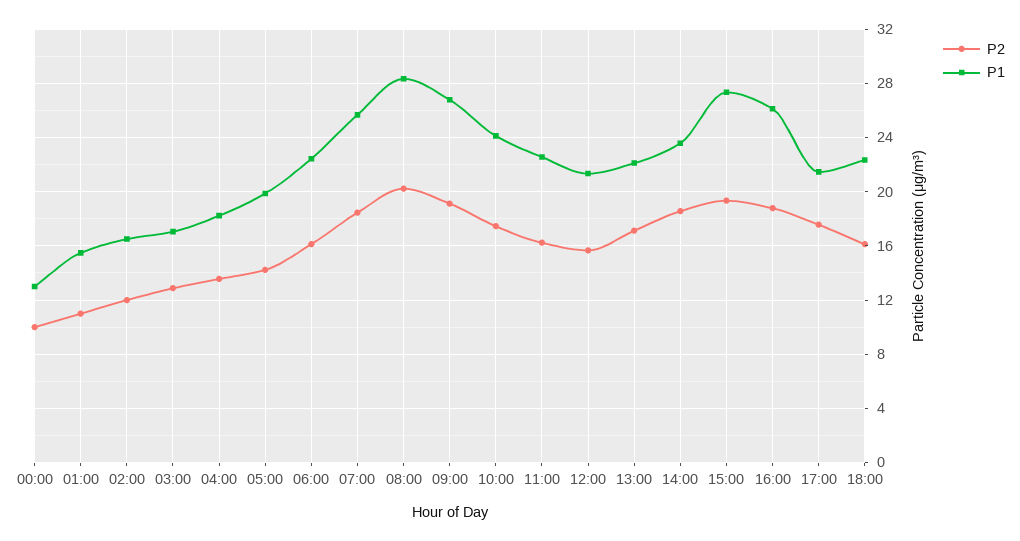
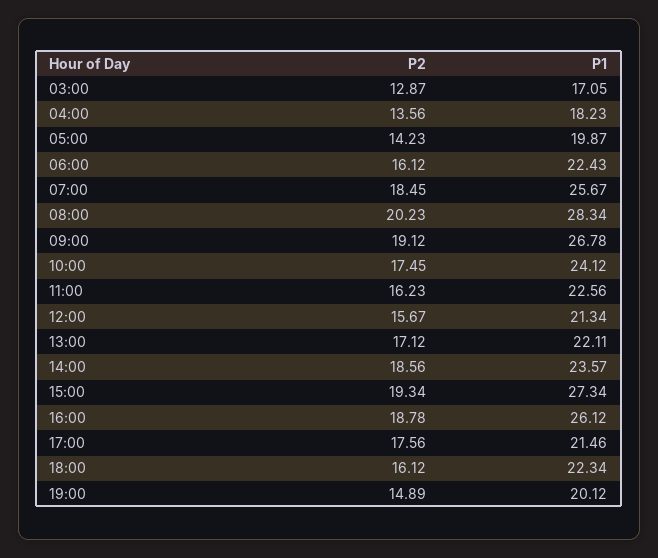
P2, 00:00: 10 -> none
P1, 00:00: 13 -> none
P2, 01:00: 11 -> none
P1, 01:00: 15.5 -> none
P2, 02:00: 12 -> none
P1, 02:00: 16.5 -> none
P2, 19:00: none -> 14.89
P1, 19:00: none -> 20.12

